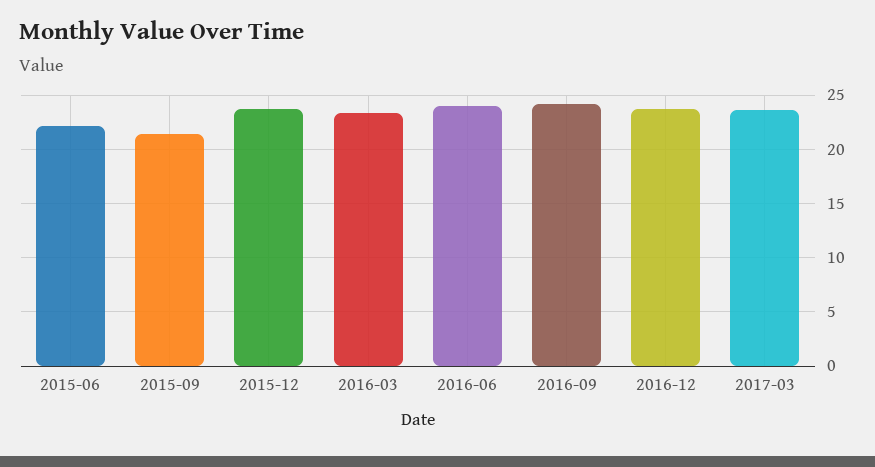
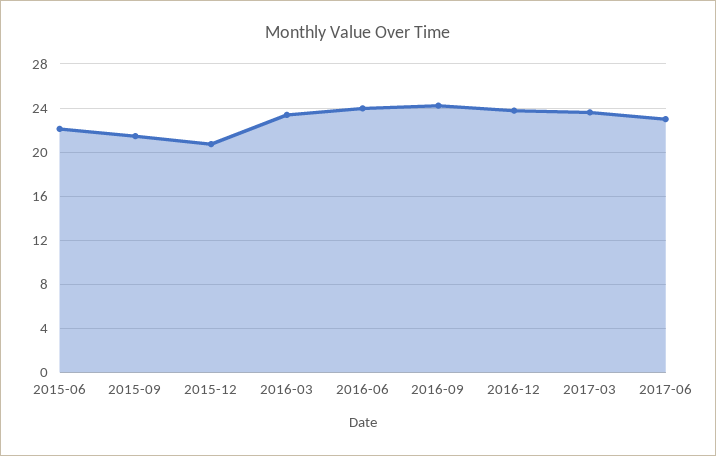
2015-12: 24 -> 21
2017-06: none -> 23

